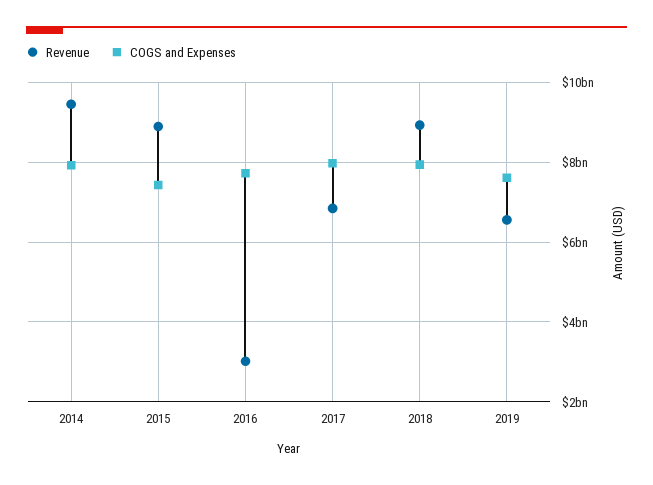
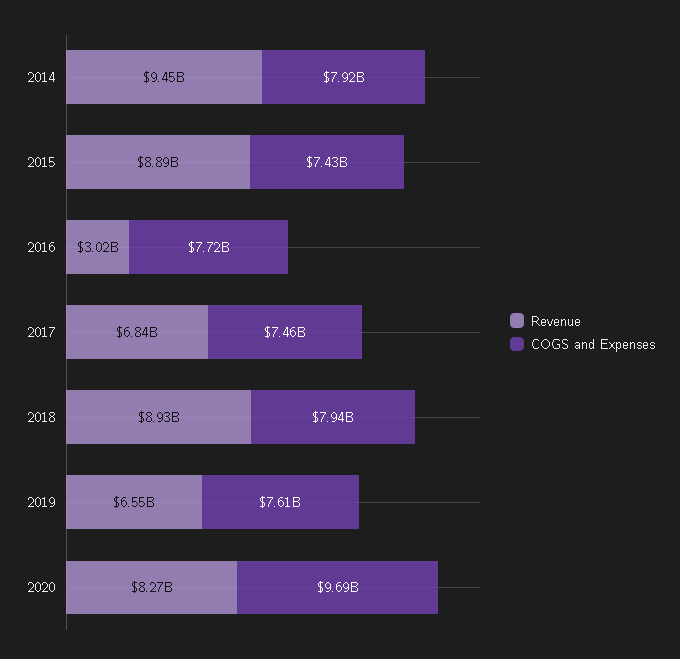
COGS and Expenses, 2017: 8000000000 -> 7460000000
Revenue, 2020: none -> 8270000000
COGS and Expenses, 2020: none -> 9690000000

